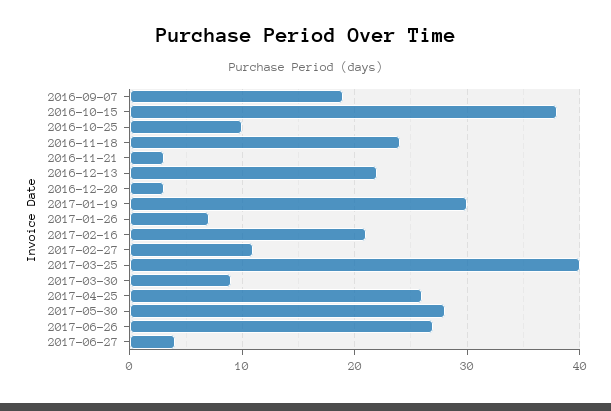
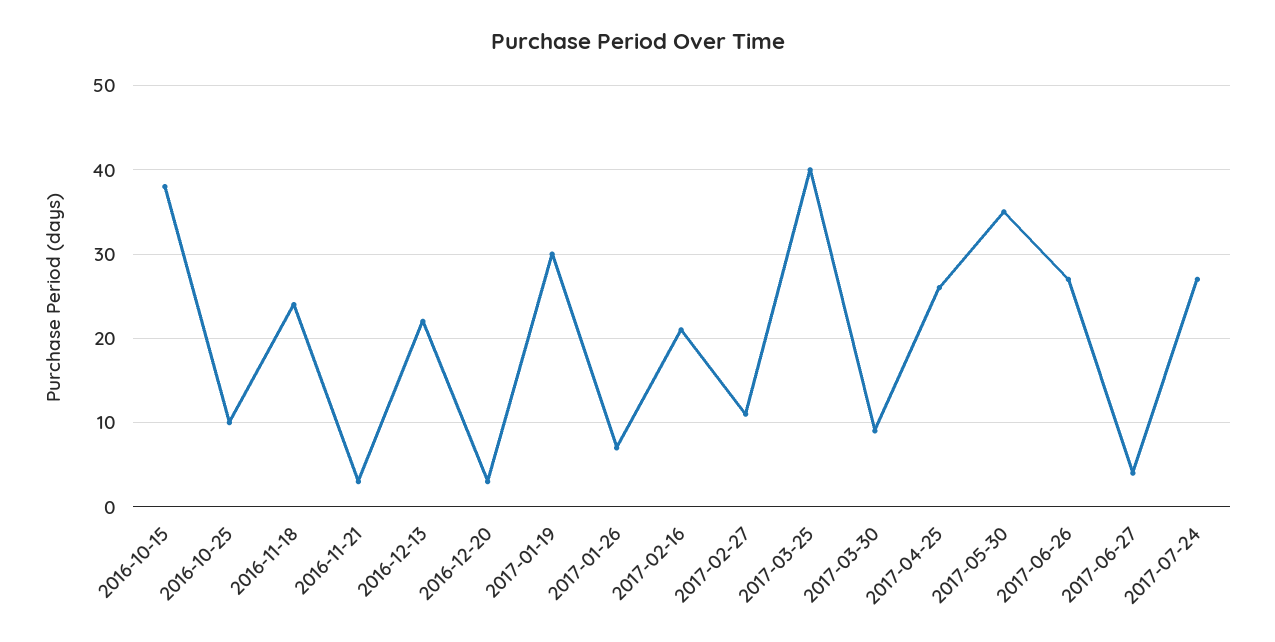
2016-09-07: 19 -> none
2017-05-30: 28 -> 35
2017-07-24: none -> 27

